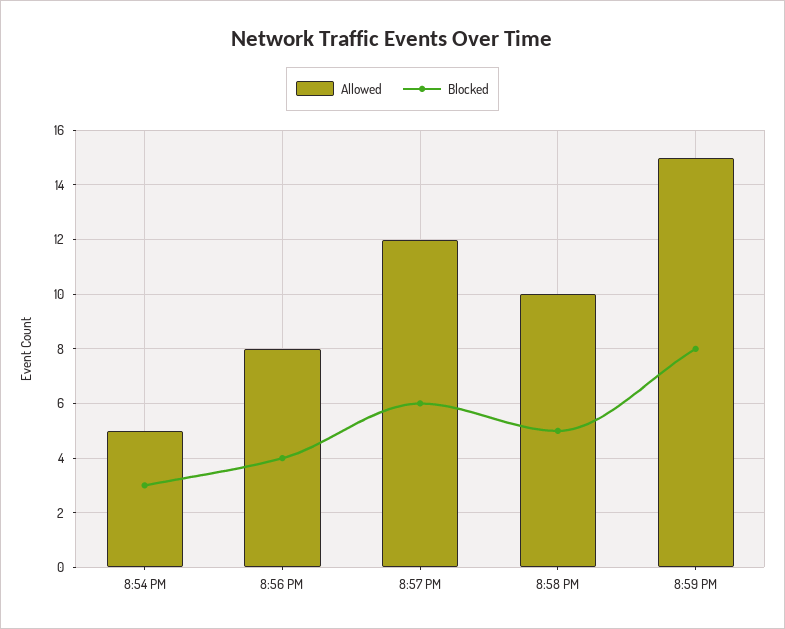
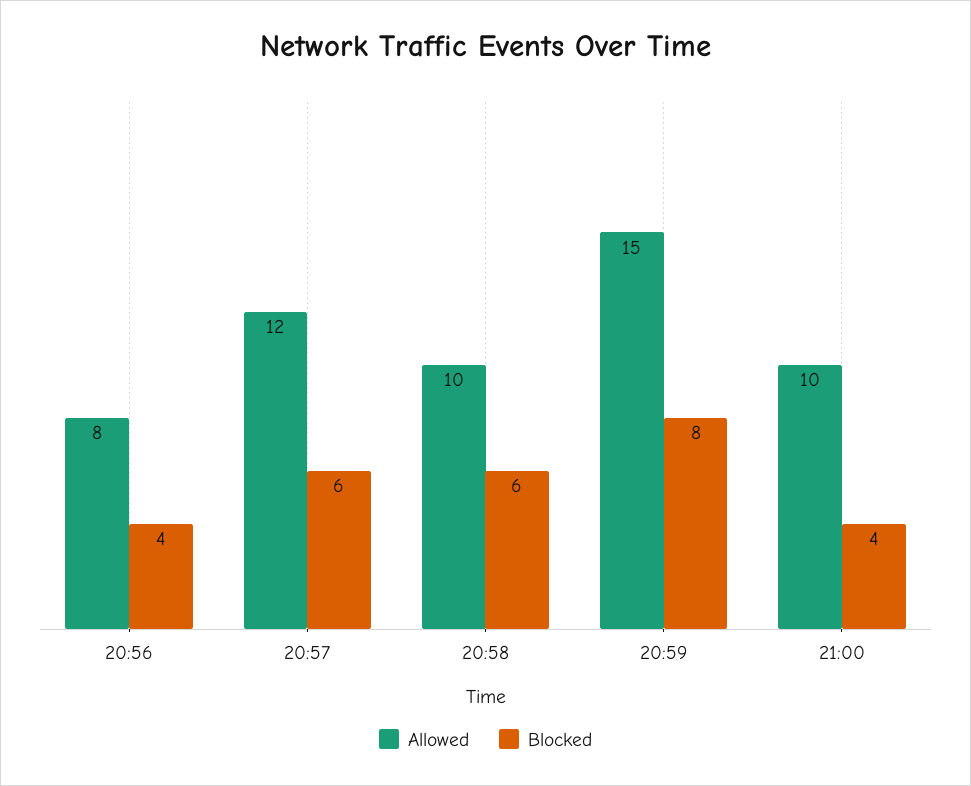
Allowed, 8:54 PM: 5 -> none
Blocked, 8:54 PM: 3 -> none
Blocked, 8:58 PM: 5 -> 6
Allowed, 21:00: none -> 10
Blocked, 21:00: none -> 4

